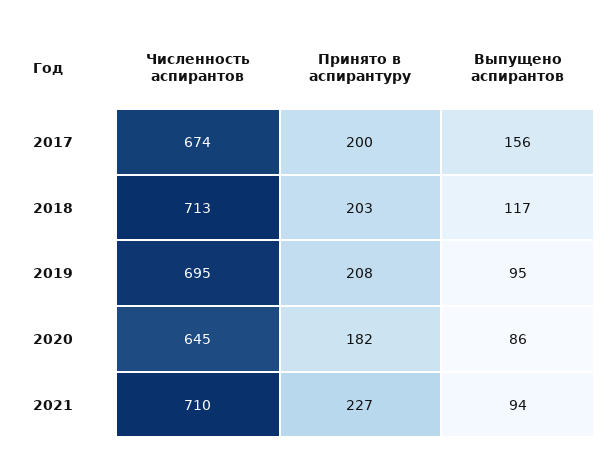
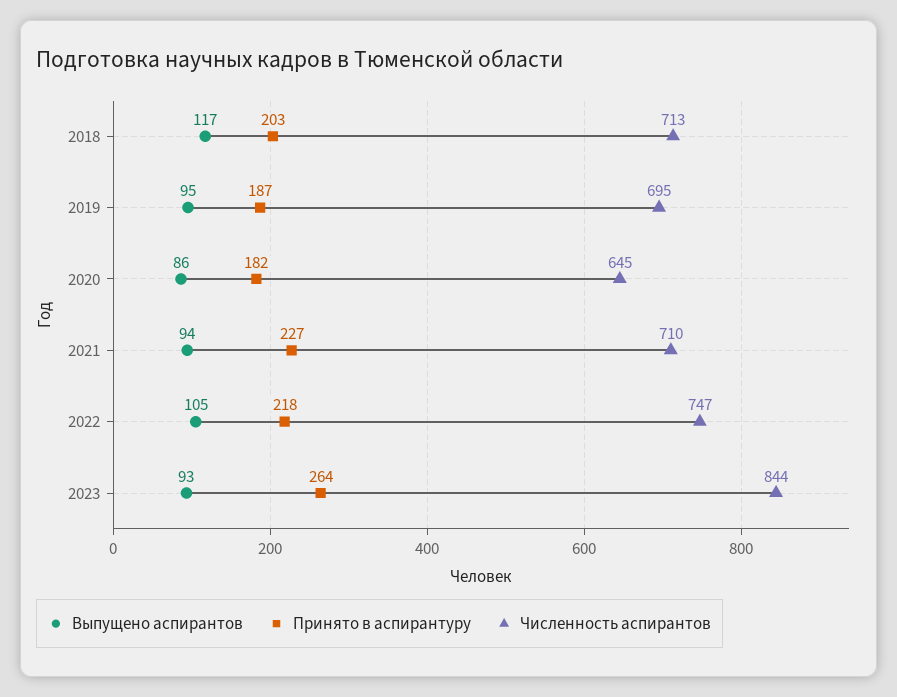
Численность аспирантов, 2017: 674 -> none
Принято в аспирантуру, 2017: 200 -> none
Выпущено аспирантов, 2017: 156 -> none
Принято в аспирантуру, 2019: 208 -> 187
Выпущено аспирантов, 2022: none -> 105
Принято в аспирантуру, 2022: none -> 218
Численность аспирантов, 2022: none -> 747
Выпущено аспирантов, 2023: none -> 93
Принято в аспирантуру, 2023: none -> 264
Численность аспирантов, 2023: none -> 844

